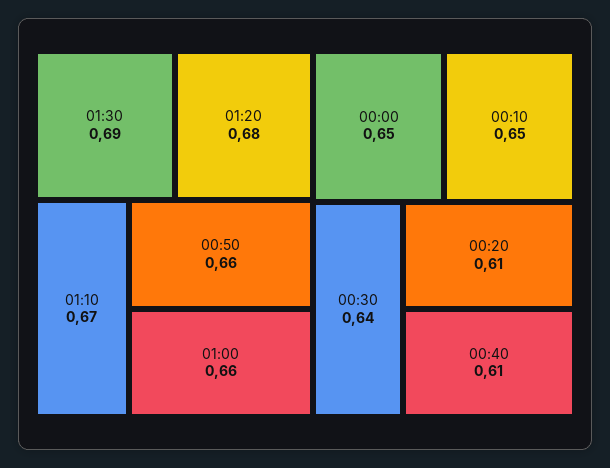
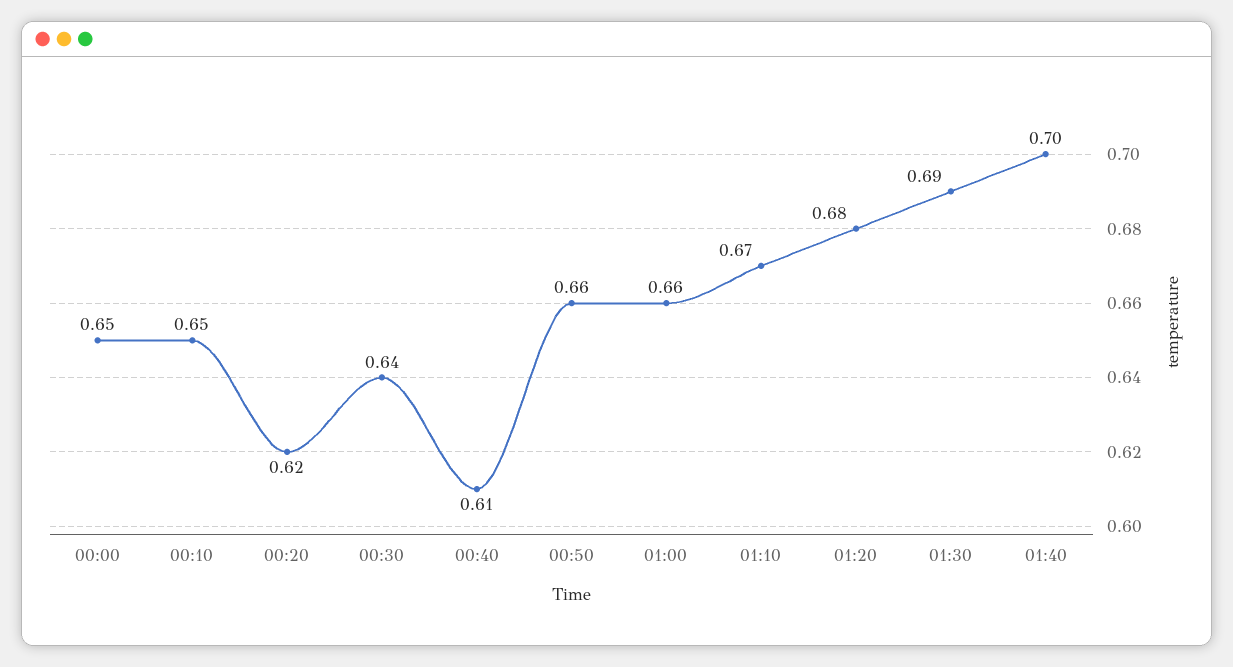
00:20: 0.61 -> 0.62
01:40: none -> 0.7

